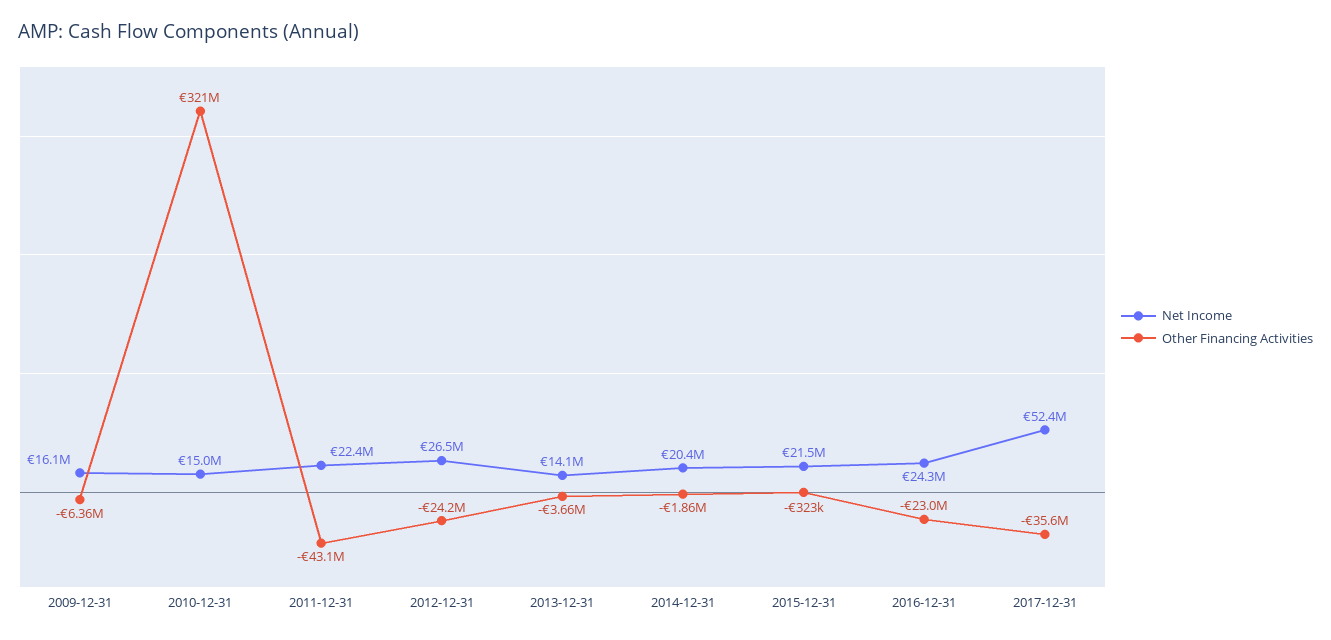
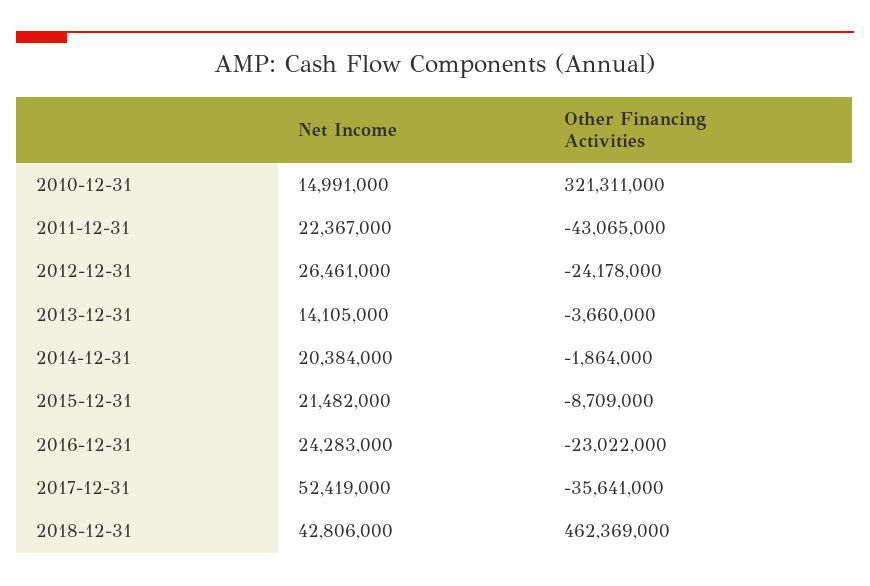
Net Income, 2009-12-31: 16100000 -> none
Other Financing Activities, 2009-12-31: -6360000 -> none
Other Financing Activities, 2015-12-31: -323000 -> -8709000
Net Income, 2018-12-31: none -> 42806000
Other Financing Activities, 2018-12-31: none -> 462369000

